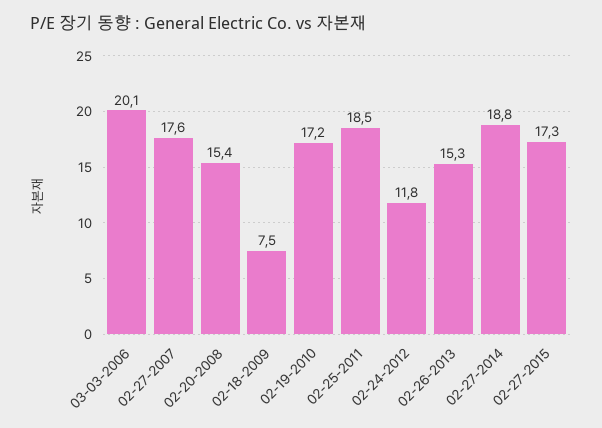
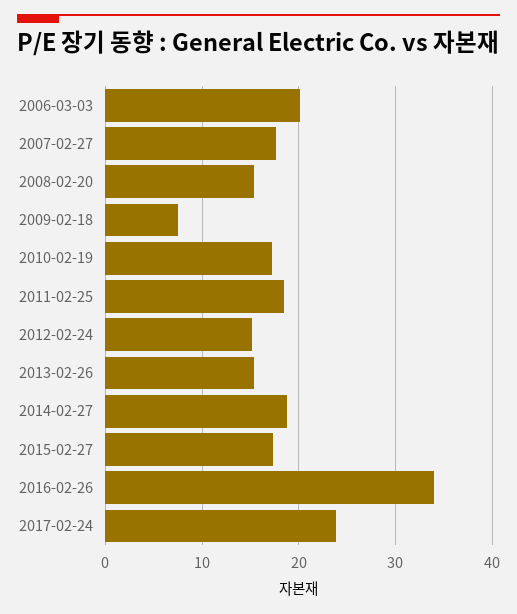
02-24-2012: 11.8 -> 15
2016-02-26: none -> 34
2017-02-24: none -> 24

